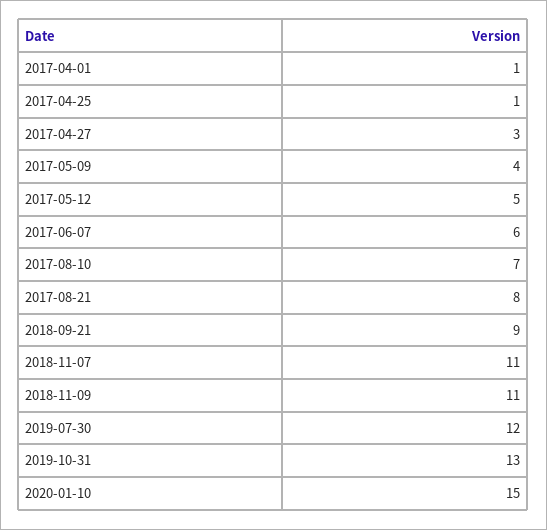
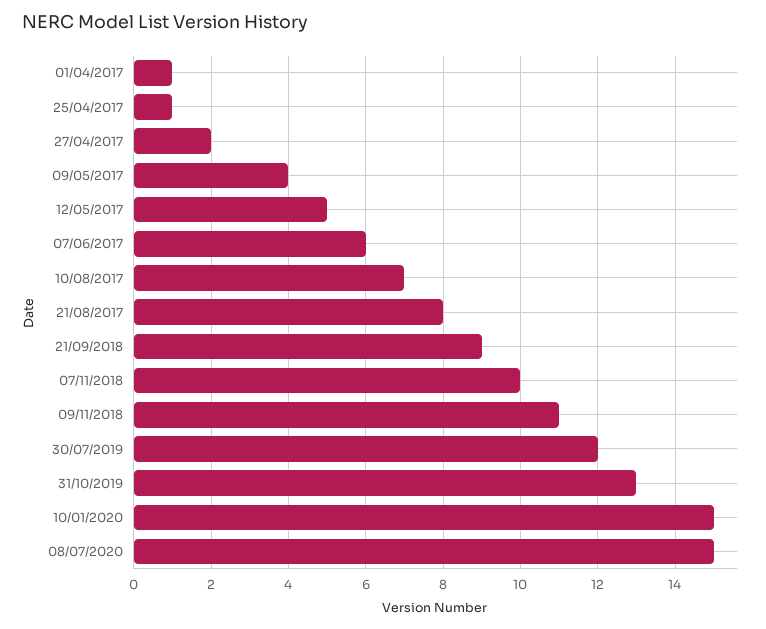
2017-04-27: 3 -> 2
2018-11-07: 11 -> 10
08/07/2020: none -> 15

